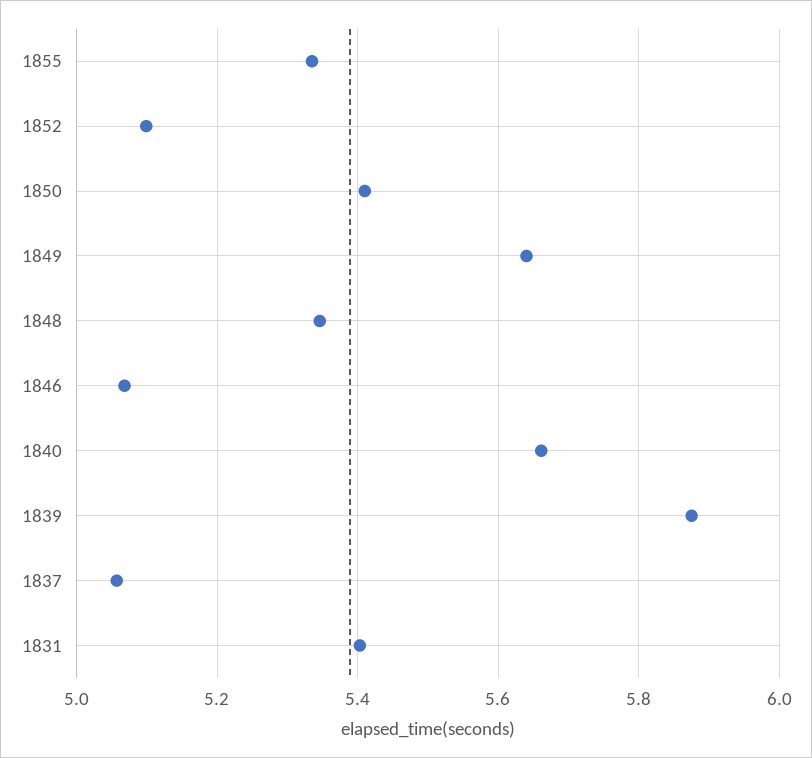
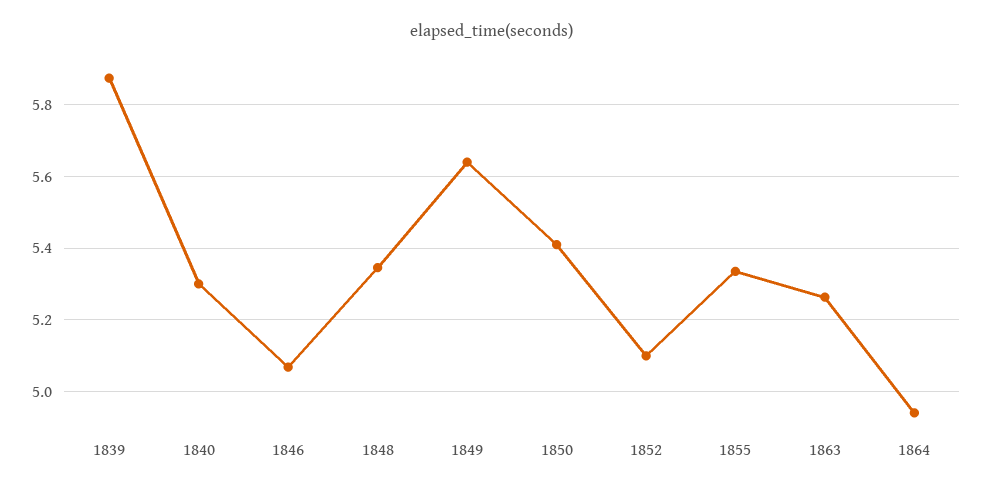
1840: 5.66 -> 5.3
1837: 5.06 -> none
1831: 5.4 -> none
1863: none -> 5.26
1864: none -> 4.94

